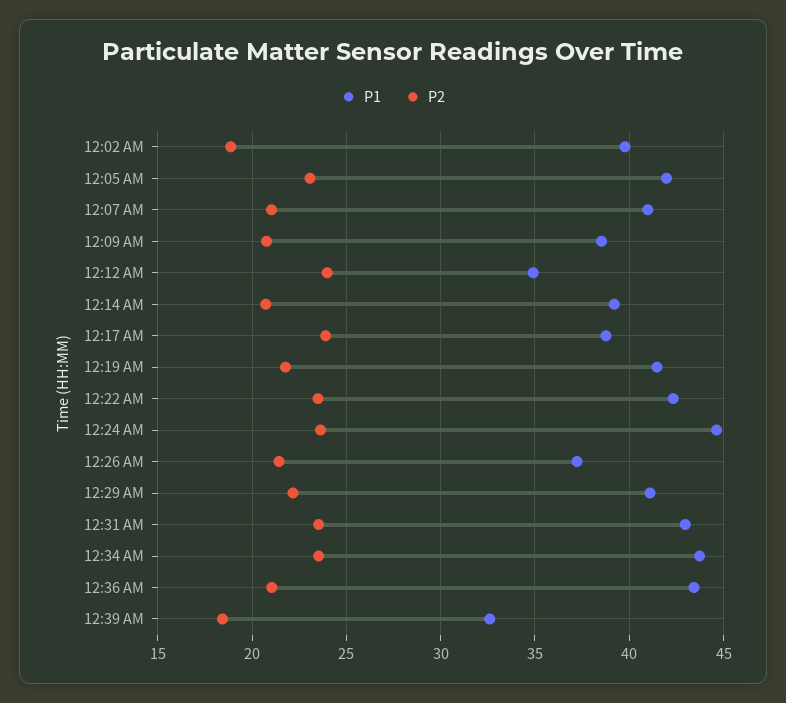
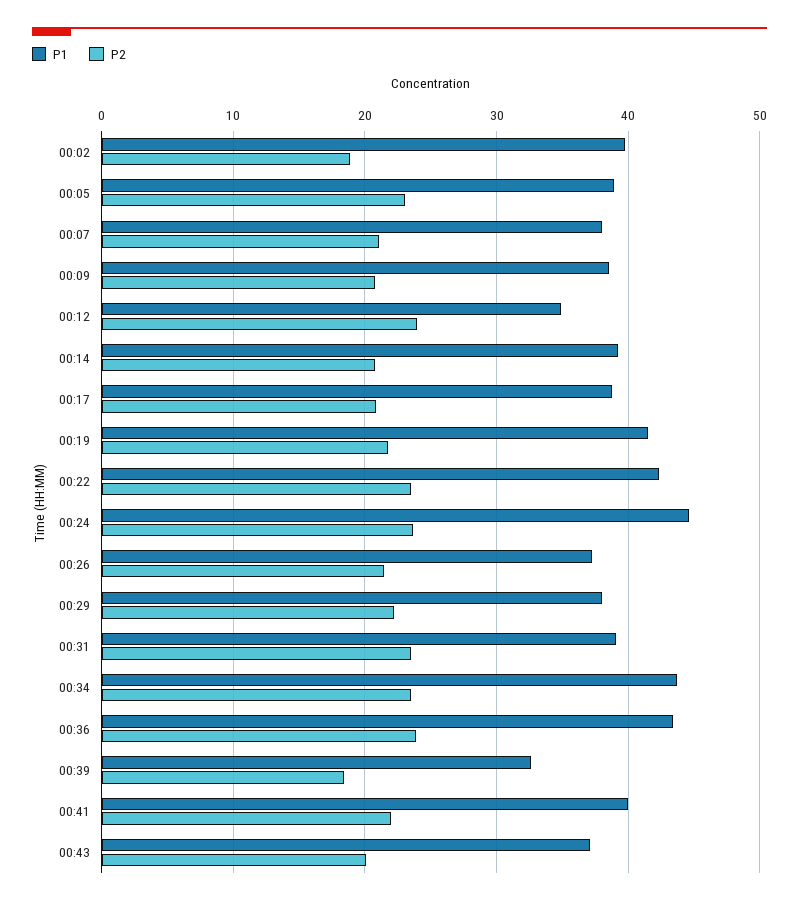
P1, 12:05 AM: 42 -> 39
P1, 12:07 AM: 41 -> 38
P2, 12:17 AM: 24 -> 21
P1, 12:29 AM: 41 -> 38
P1, 12:31 AM: 43 -> 39
P2, 12:36 AM: 21 -> 24
P1, 00:41: none -> 40
P2, 00:41: none -> 22
P1, 00:43: none -> 37
P2, 00:43: none -> 20

